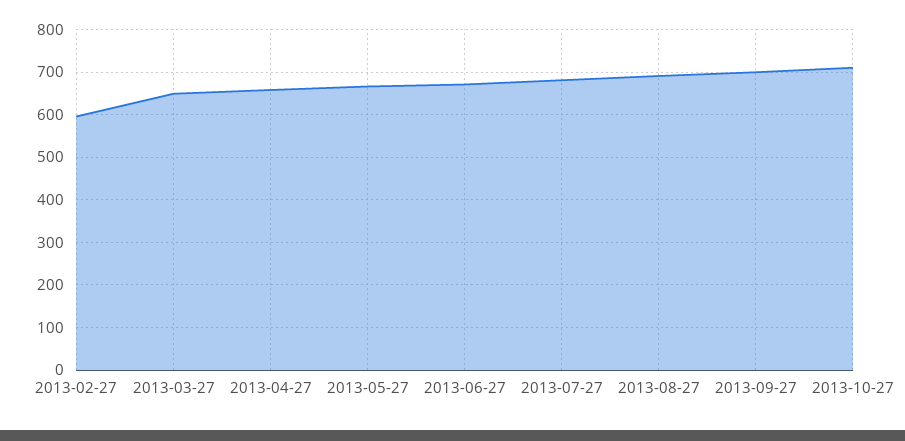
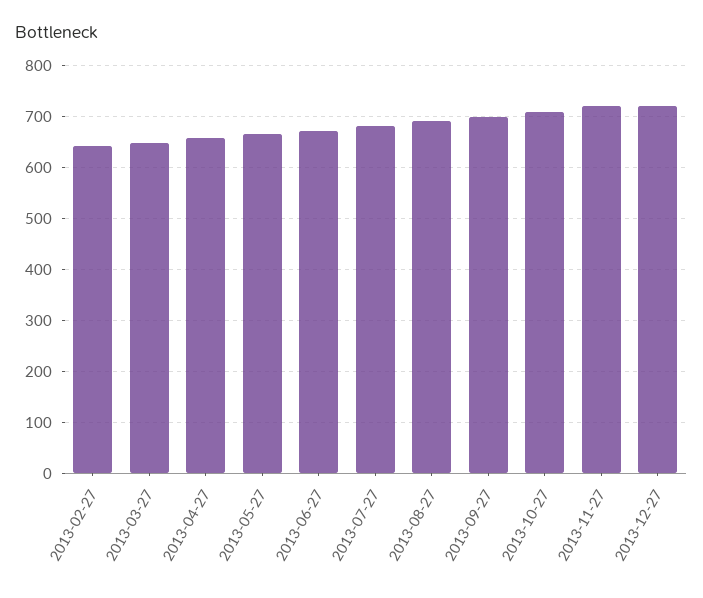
2013-02-27: 600 -> 640
2013-11-27: none -> 720
2013-12-27: none -> 720

